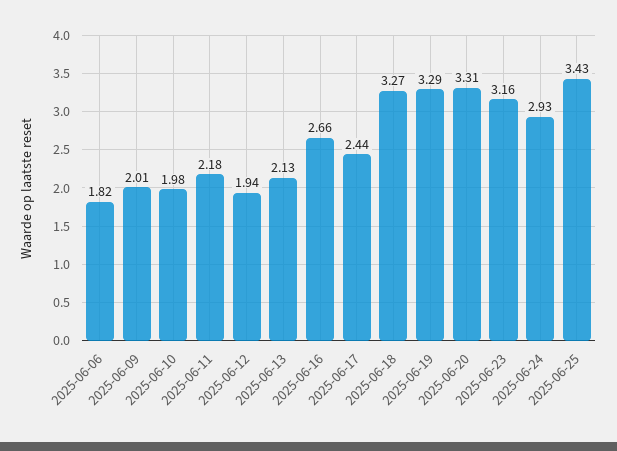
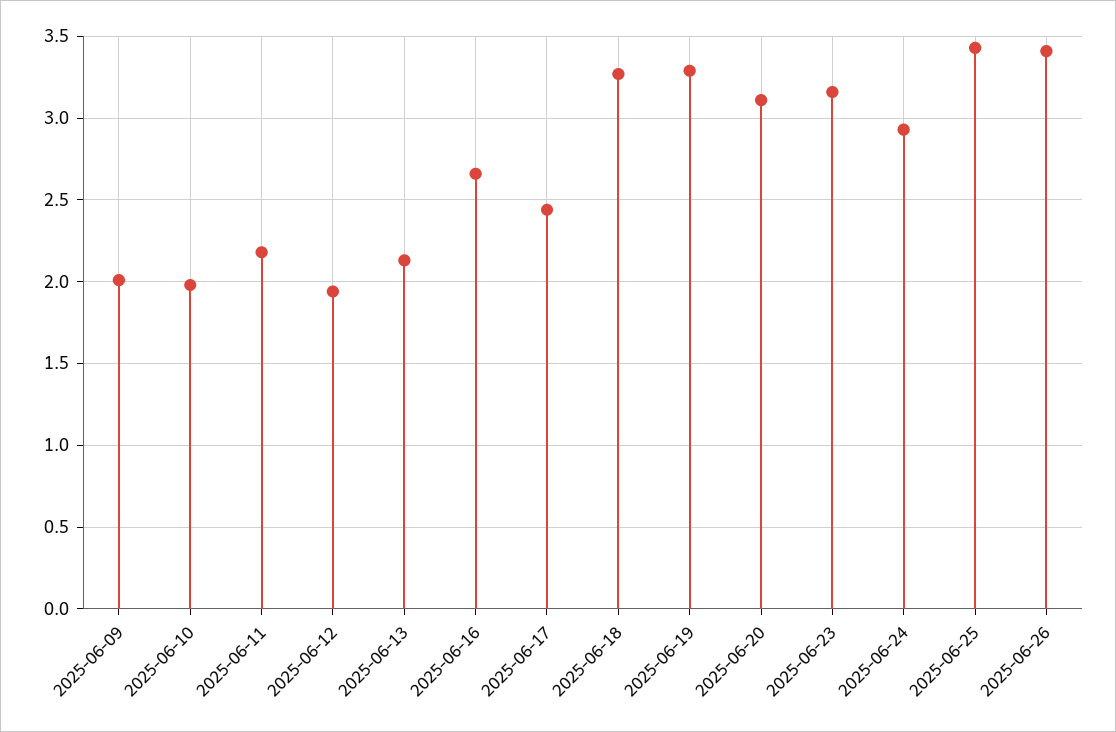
2025-06-06: 1.82 -> none
2025-06-20: 3.31 -> 3.1
2025-06-26: none -> 3.4

